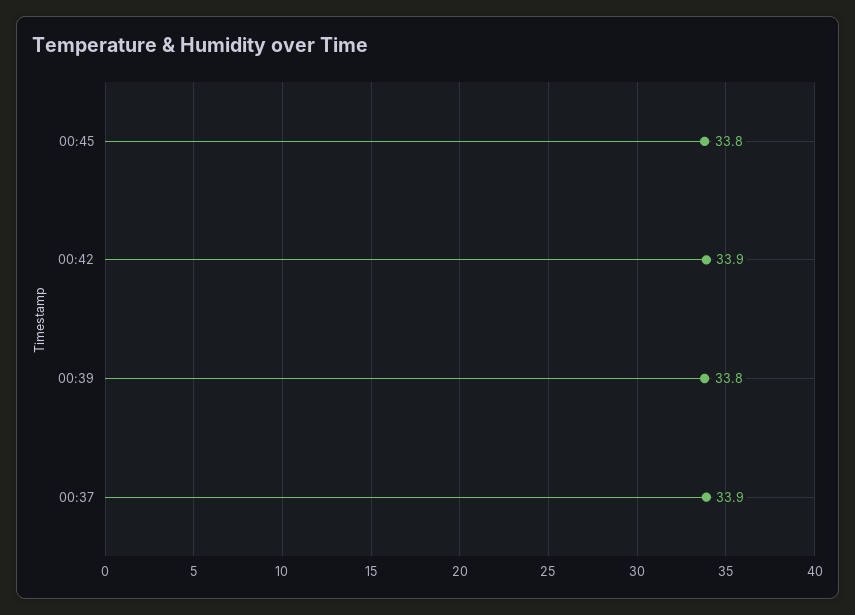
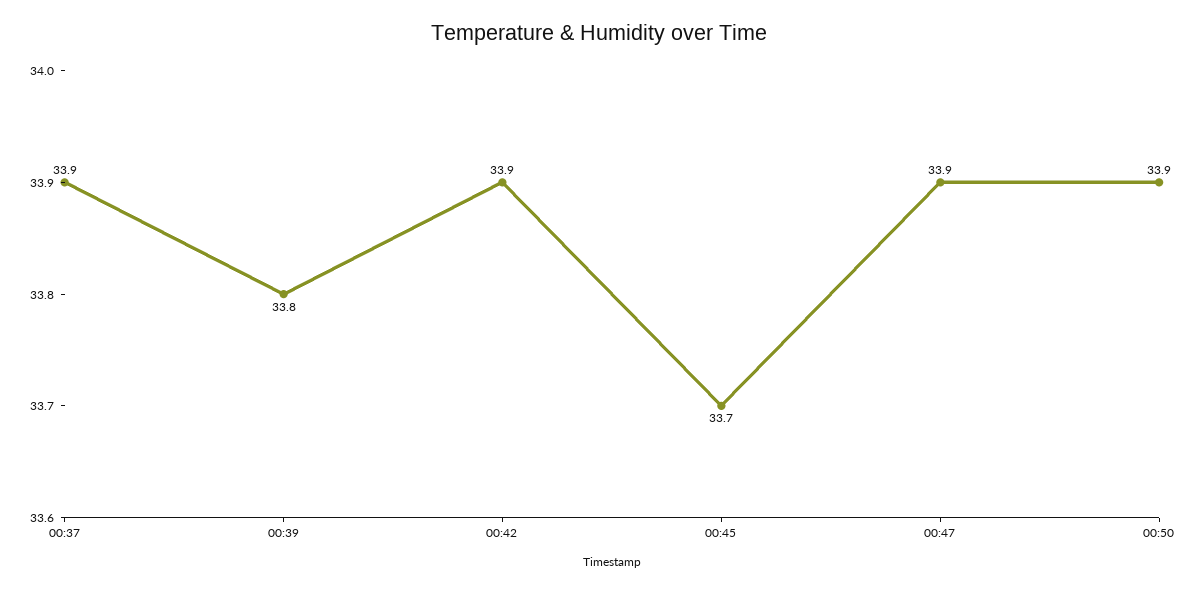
00:45: 33.8 -> 33.7
00:47: none -> 33.9
00:50: none -> 33.9

